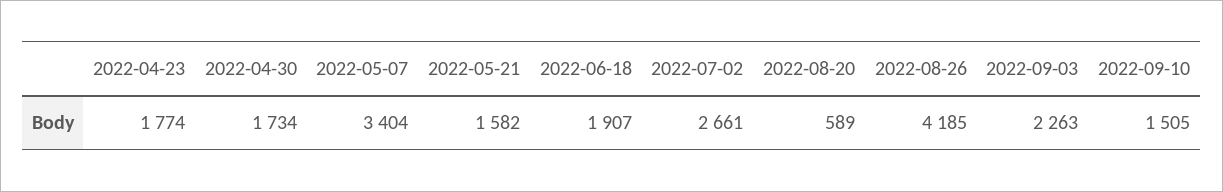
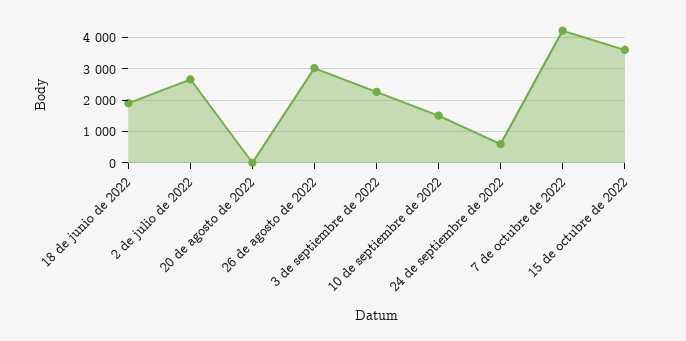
2022-04-23: 1774 -> none
2022-04-30: 1734 -> none
2022-05-07: 3404 -> none
2022-05-21: 1582 -> none
2022-08-20: 589 -> 0
2022-08-26: 4185 -> 3000
24 de septiembre de 2022: none -> 600
7 de octubre de 2022: none -> 4200
15 de octubre de 2022: none -> 3600

